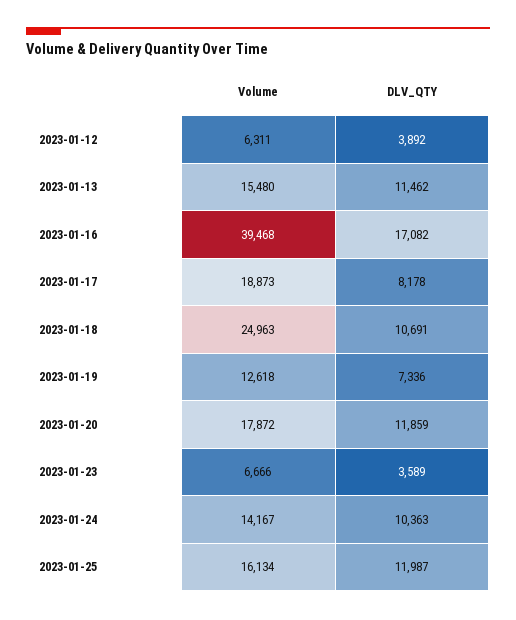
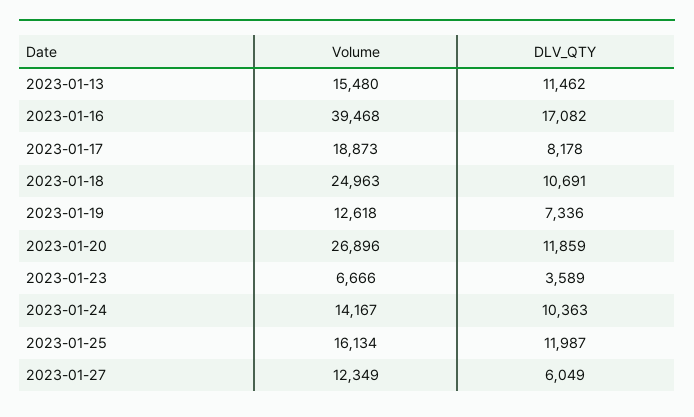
Volume, 2023-01-12: 6311 -> none
DLV_QTY, 2023-01-12: 3892 -> none
Volume, 2023-01-20: 17872 -> 26896
Volume, 2023-01-27: none -> 12349
DLV_QTY, 2023-01-27: none -> 6049

